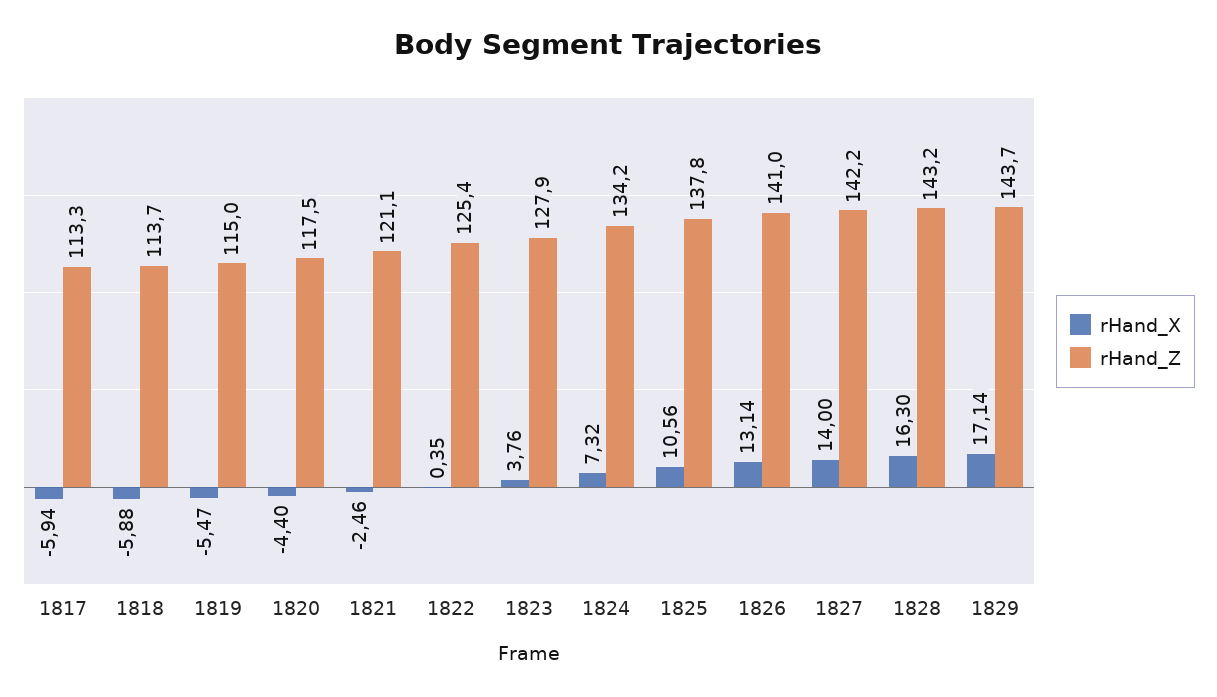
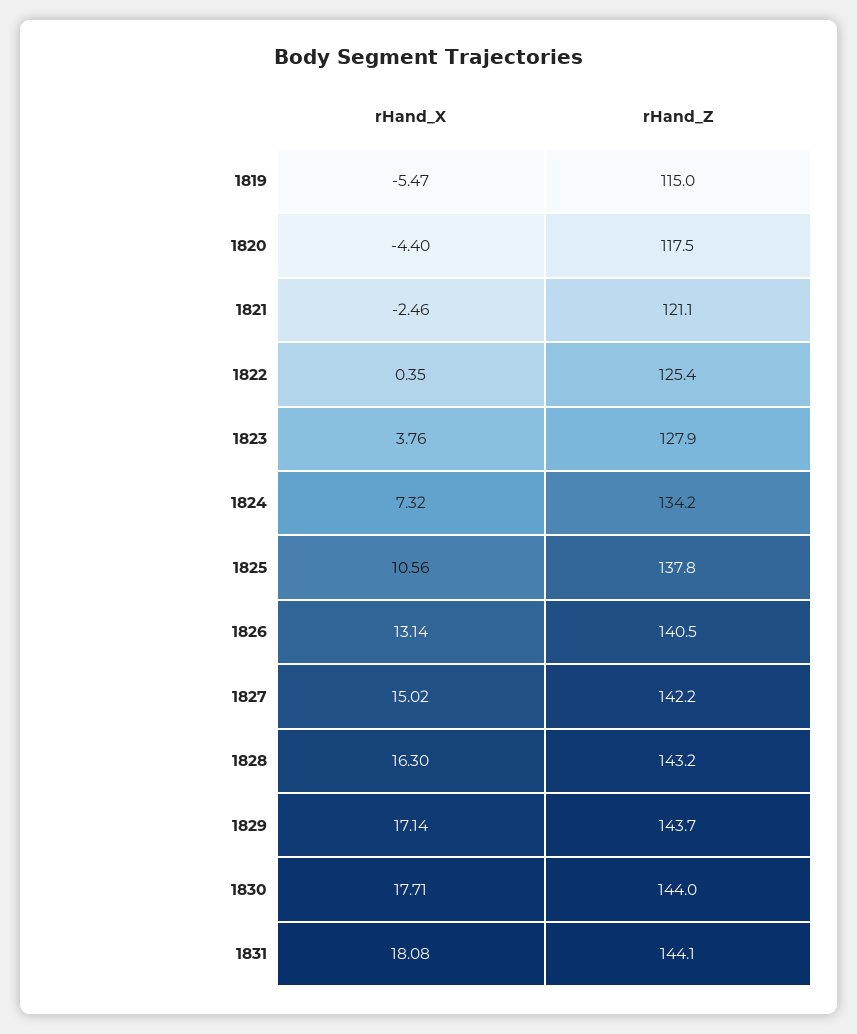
rHand_X, 1817: -5.94 -> none
rHand_Z, 1817: 113.3 -> none
rHand_X, 1818: -5.88 -> none
rHand_Z, 1818: 113.7 -> none
rHand_Z, 1826: 141 -> 140.5
rHand_X, 1827: 14 -> 15.02
rHand_X, 1830: none -> 17.71
rHand_Z, 1830: none -> 144
rHand_X, 1831: none -> 18.08
rHand_Z, 1831: none -> 144.1

